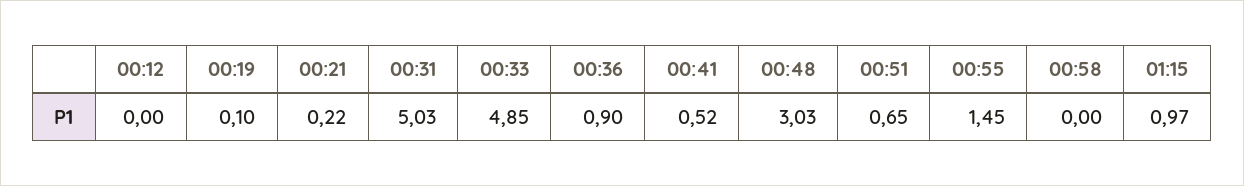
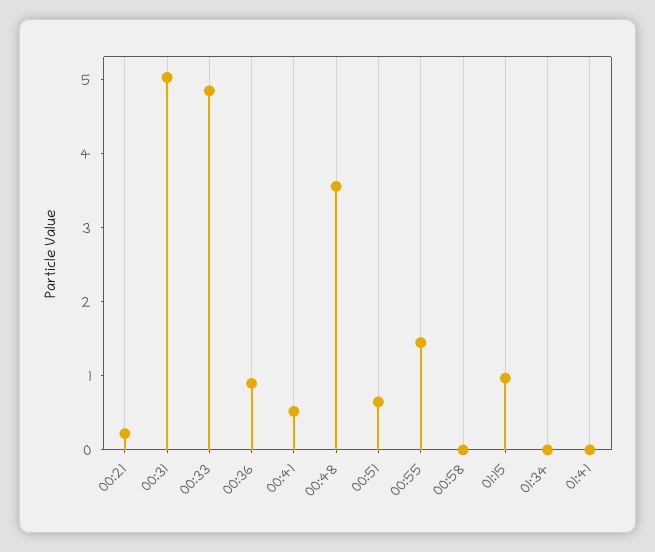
00:12: 0 -> none
00:19: 0.1 -> none
00:48: 3.03 -> 3.6
01:34: none -> 0
01:41: none -> 0

